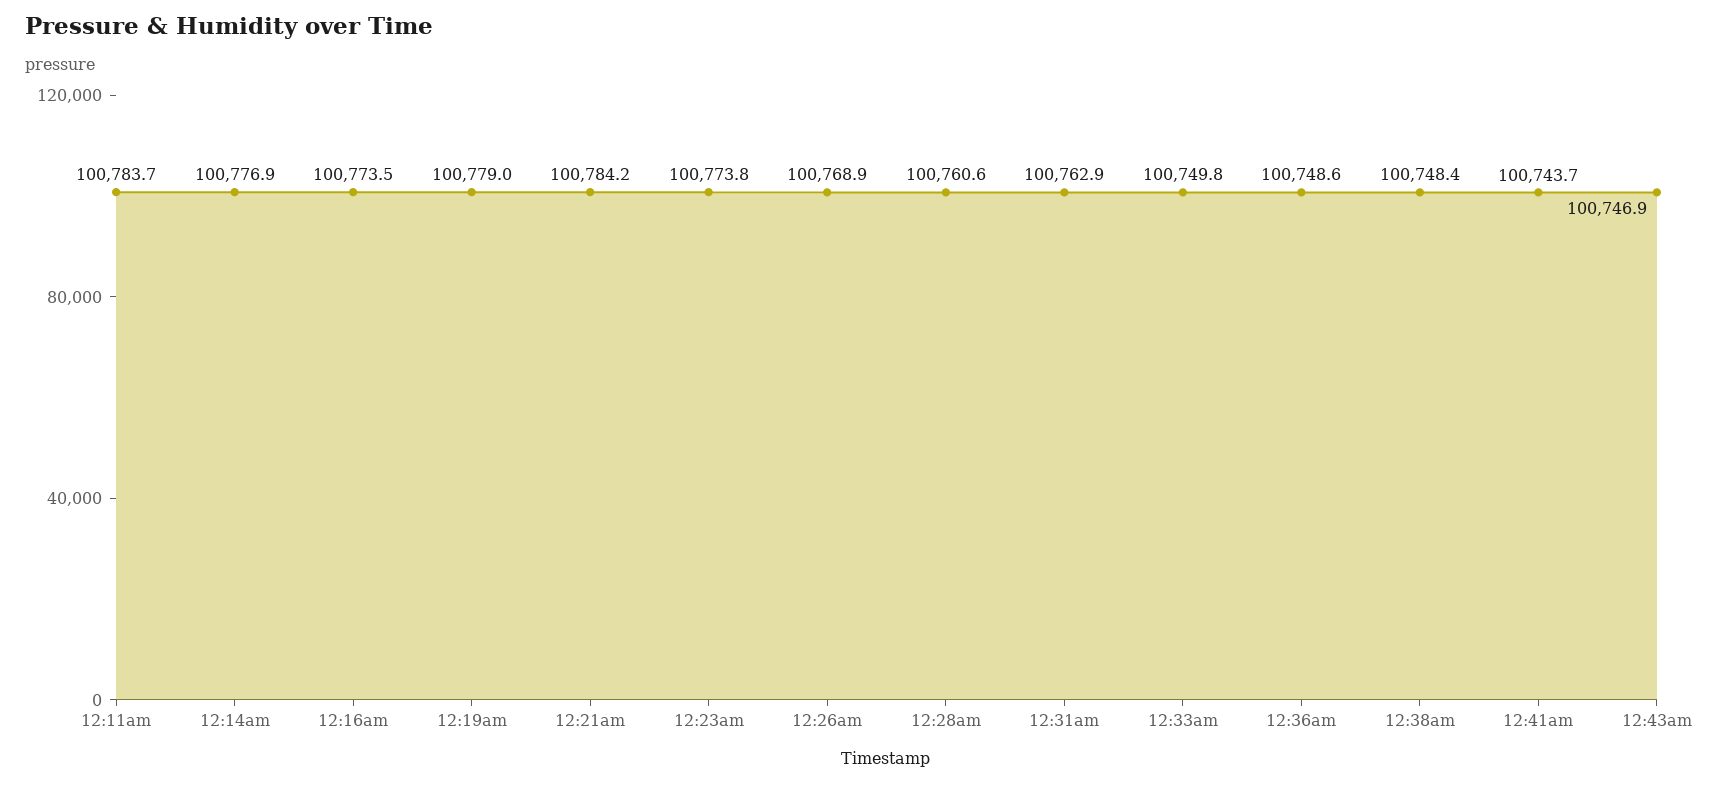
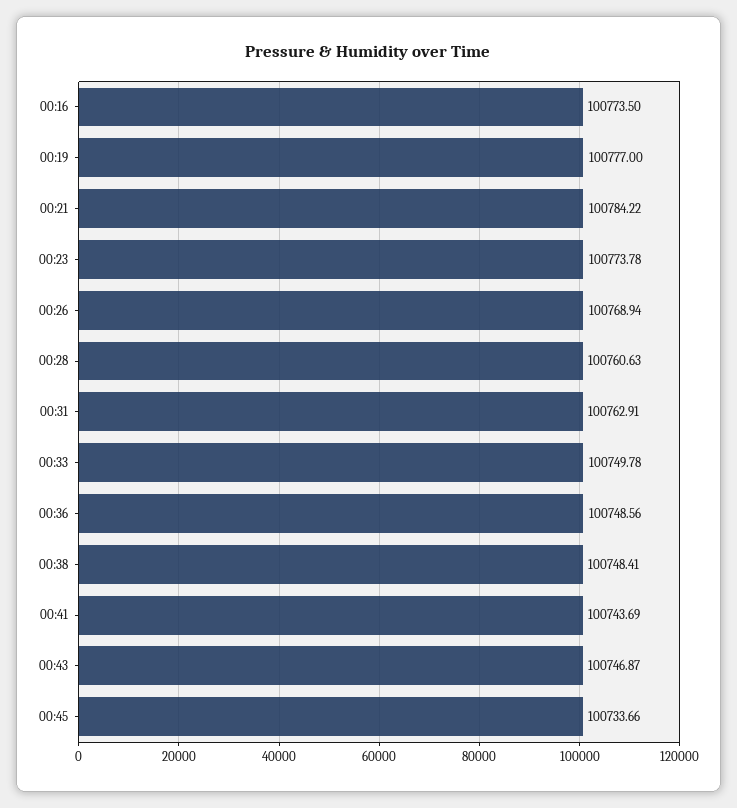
12:11am: 100783.7 -> none
12:14am: 100776.9 -> none
12:19am: 100779 -> 100777
00:45: none -> 100733.66

